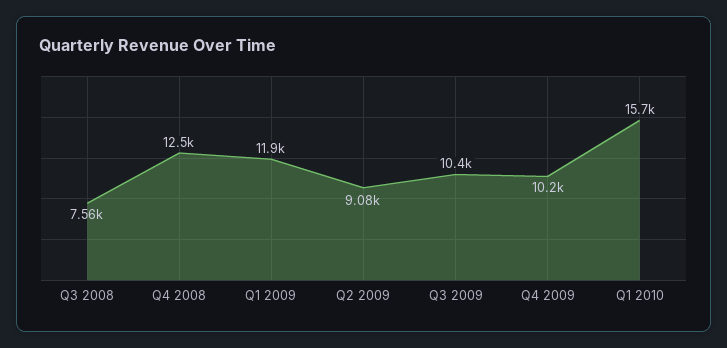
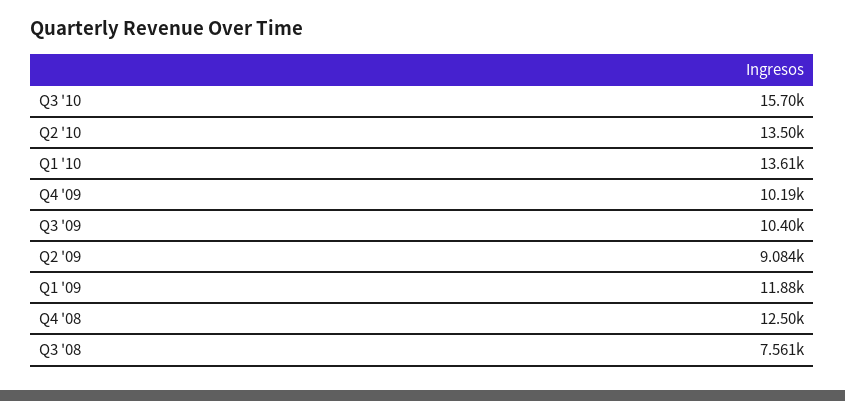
Q1 2010: 15700 -> 13610
Q3 '10: none -> 15700
Q2 '10: none -> 13500

